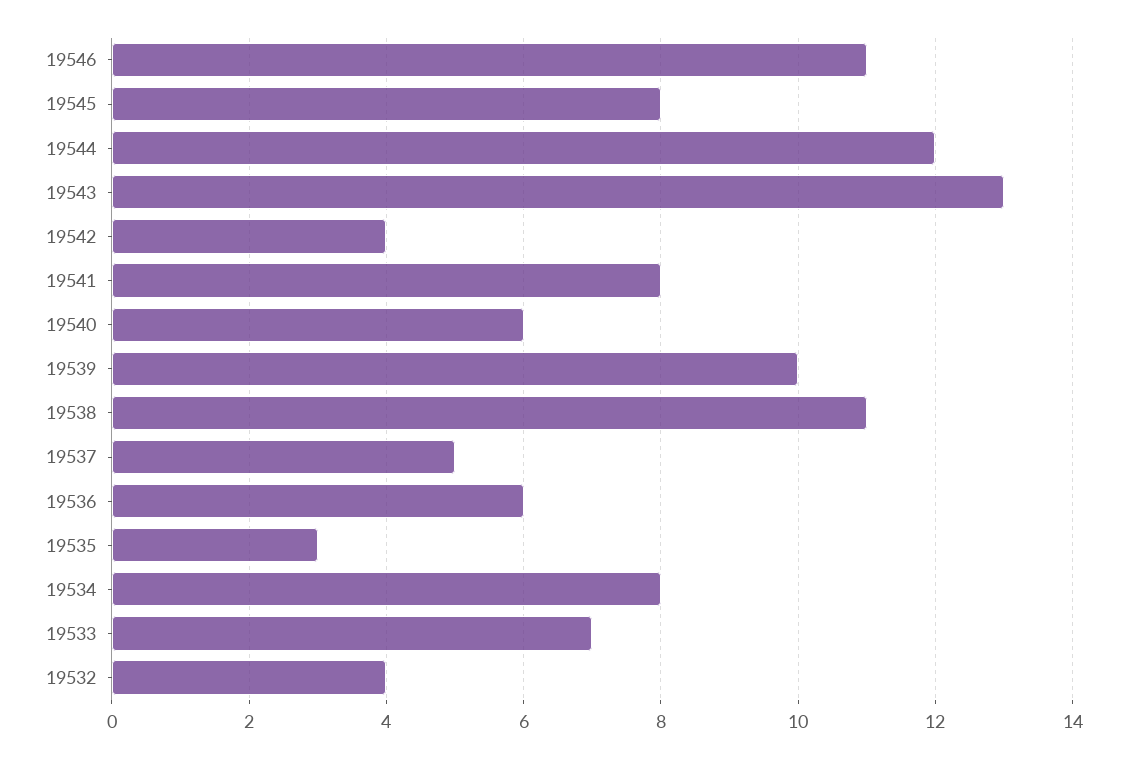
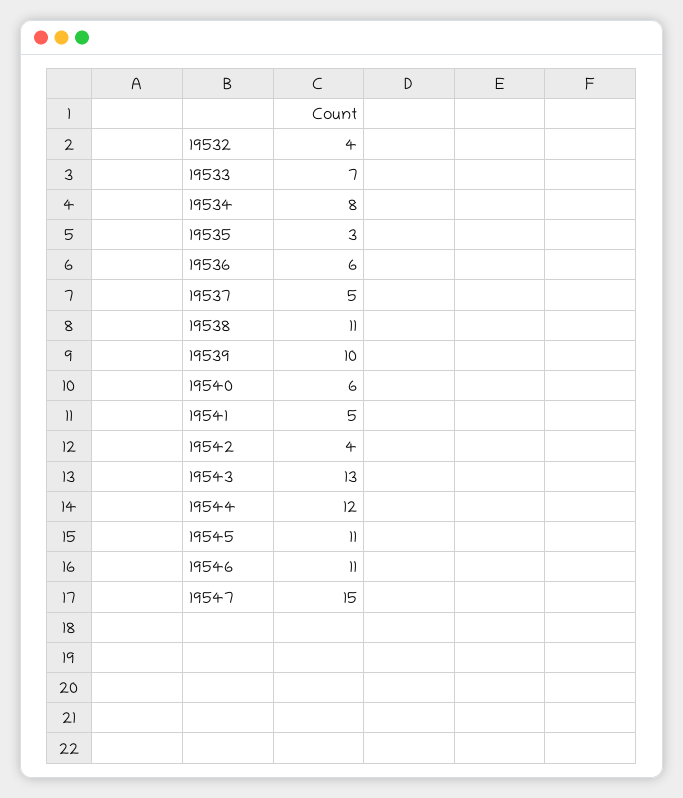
19545: 8 -> 11
19541: 8 -> 5
19547: none -> 15

